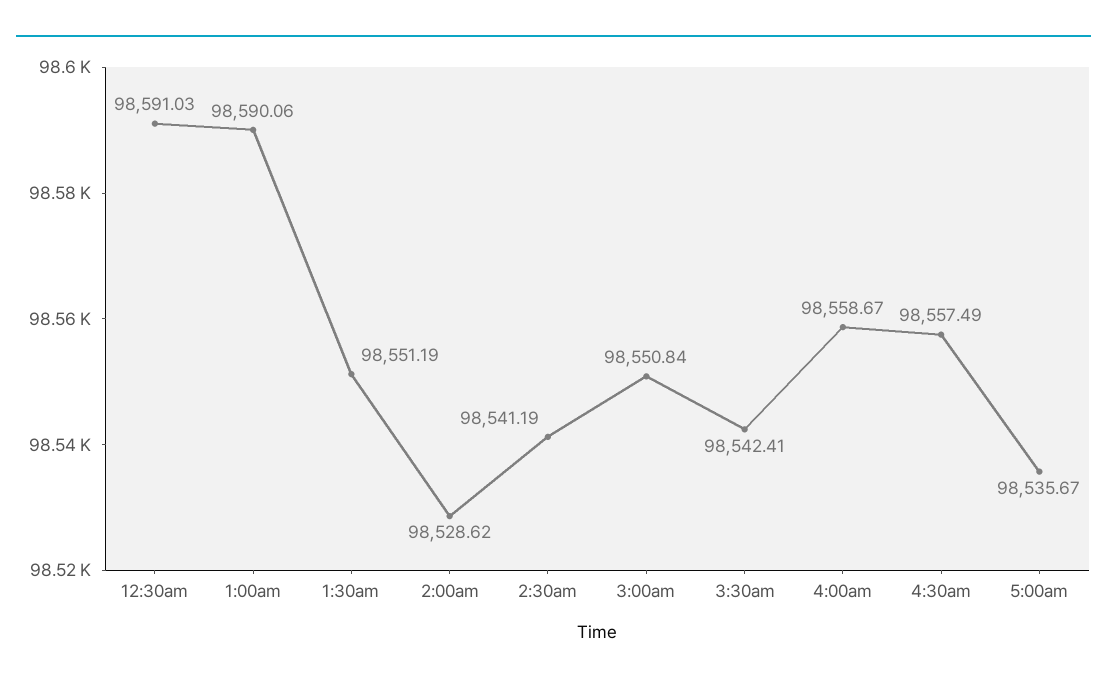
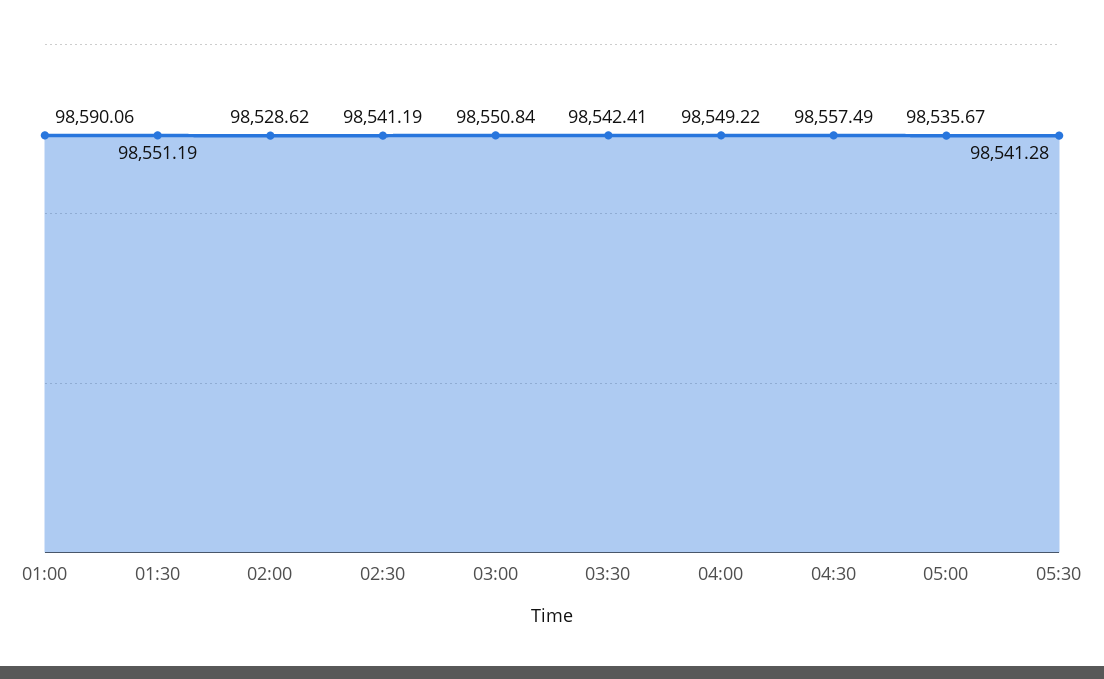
12:30am: 98591.03 -> none
4:00am: 98558.67 -> 98549.22
05:30: none -> 98541.28

